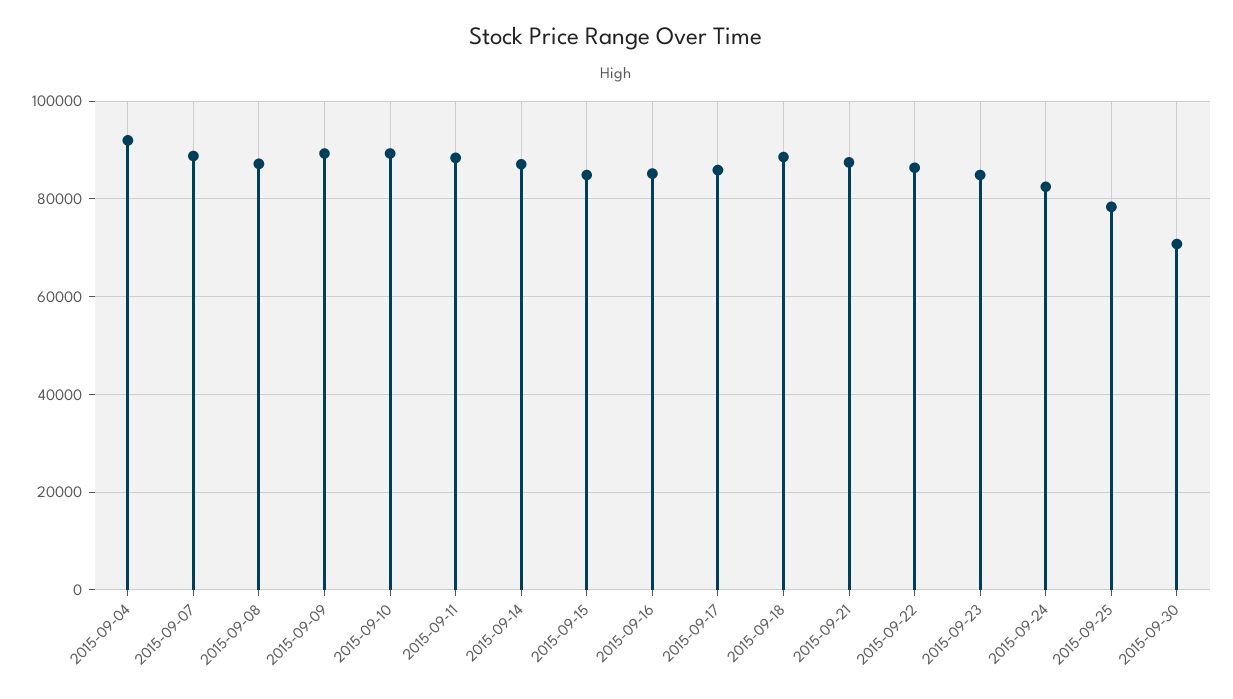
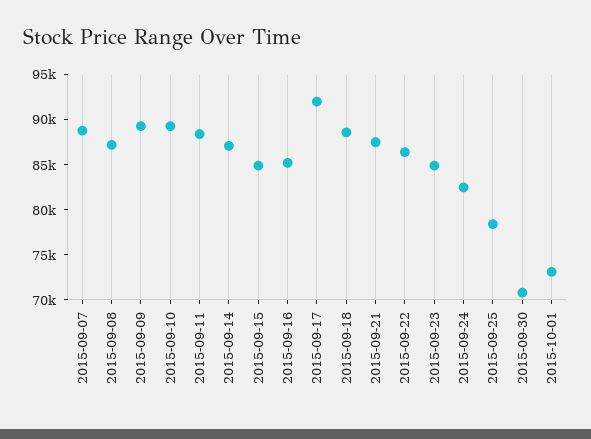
2015-09-04: 92000 -> none
2015-09-17: 86000 -> 92000
2015-10-01: none -> 73000

